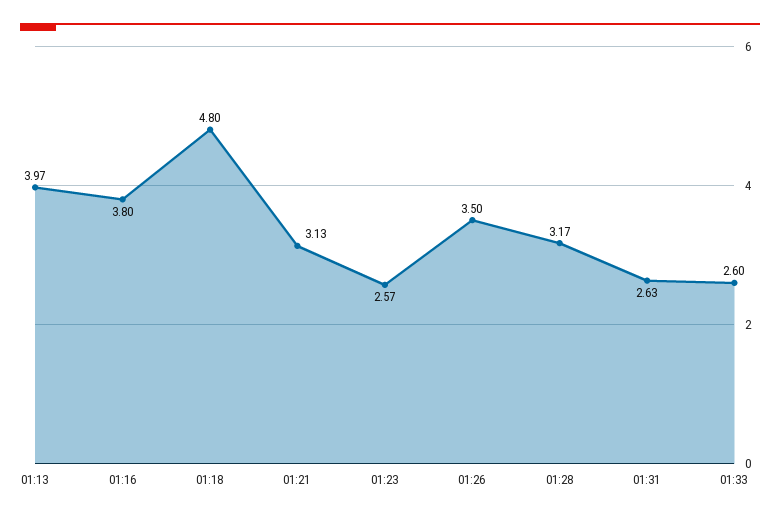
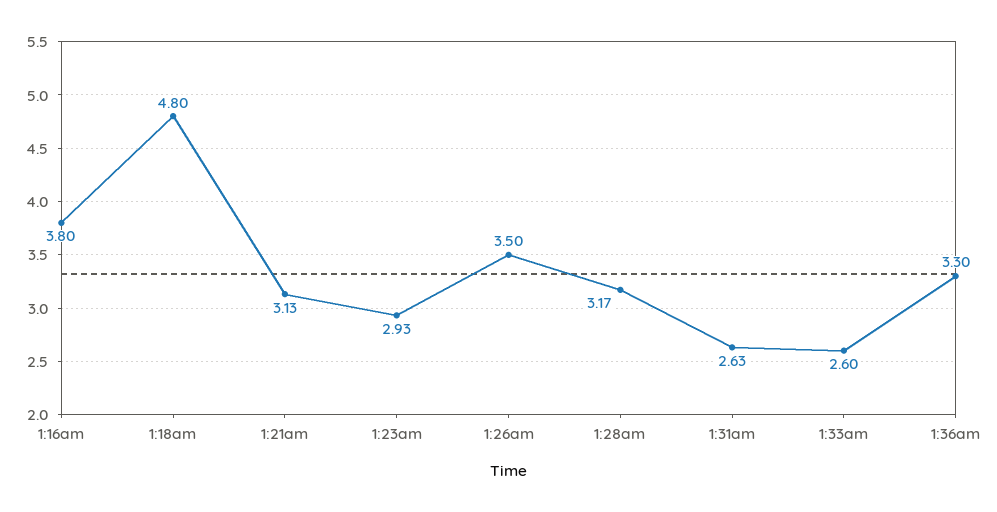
01:13: 3.97 -> none
01:23: 2.57 -> 2.93
1:36am: none -> 3.3

